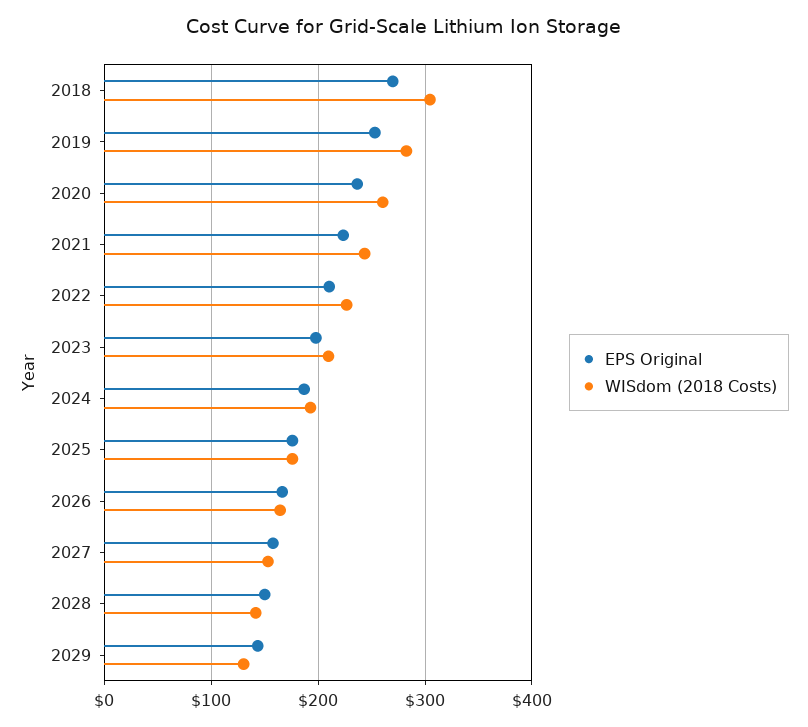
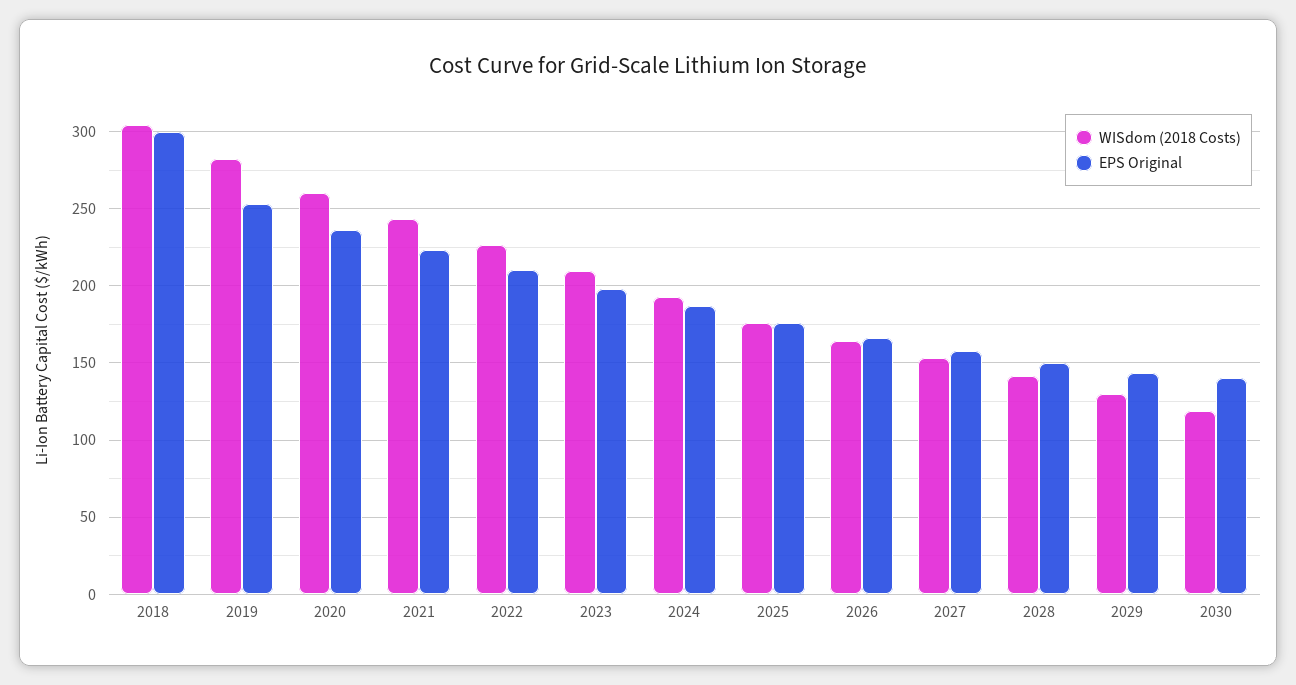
EPS Original, 2018: 270 -> 300
WISdom (2018 Costs), 2030: none -> 120
EPS Original, 2030: none -> 140

